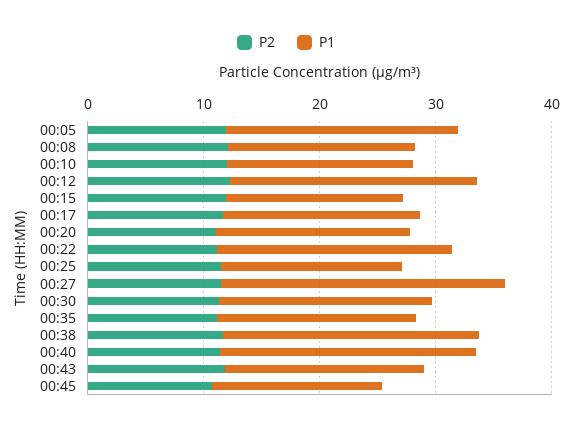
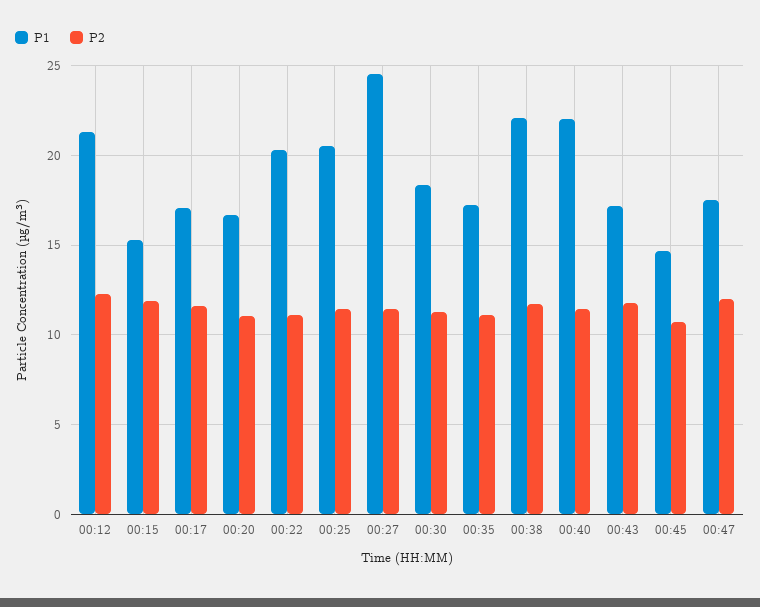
P2, 00:05: 12 -> none
P1, 00:05: 20 -> none
P2, 00:08: 12 -> none
P1, 00:08: 16 -> none
P2, 00:10: 12 -> none
P1, 00:10: 16 -> none
P1, 00:25: 16 -> 20.5
P1, 00:47: none -> 17.5
P2, 00:47: none -> 12

